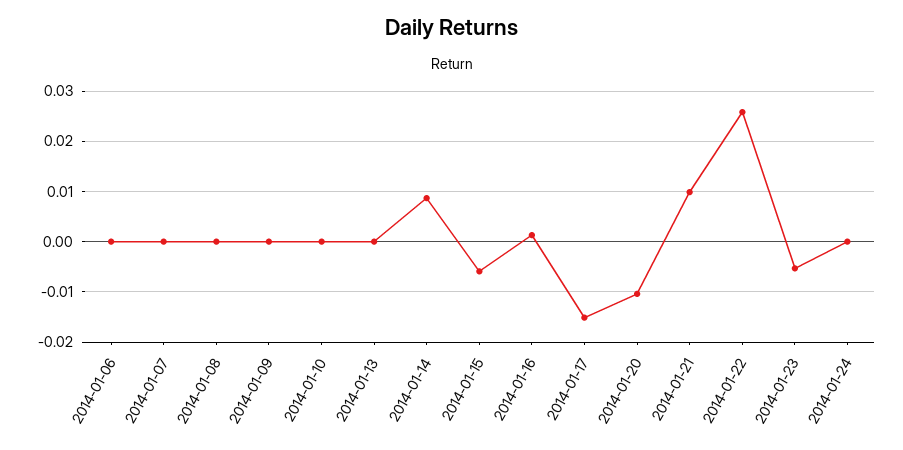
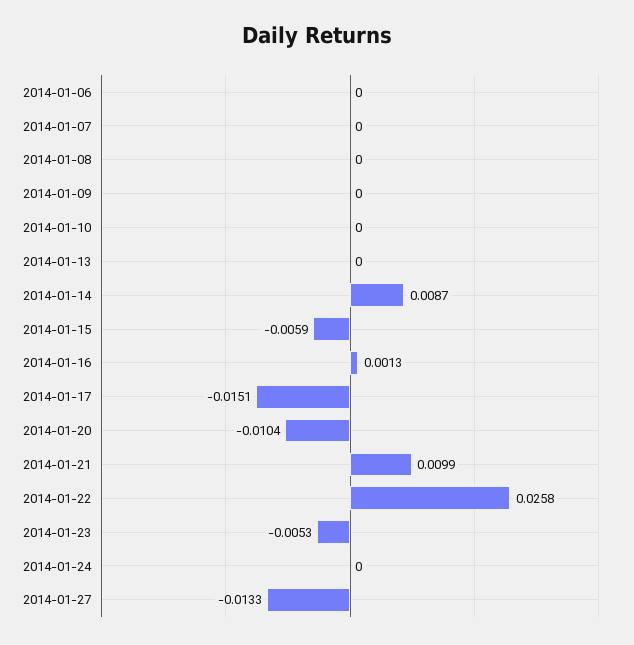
2014-01-27: none -> -0.0133

